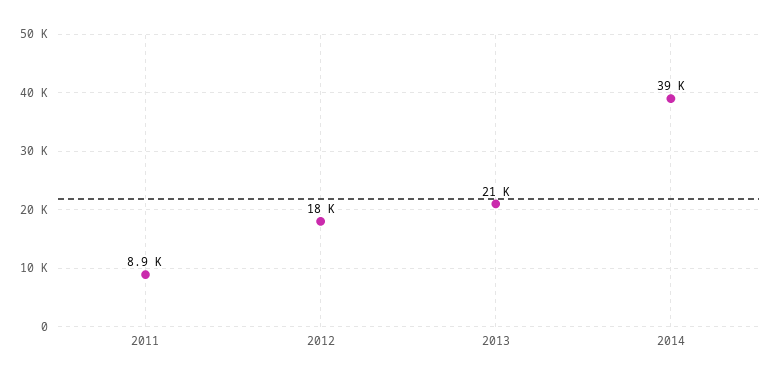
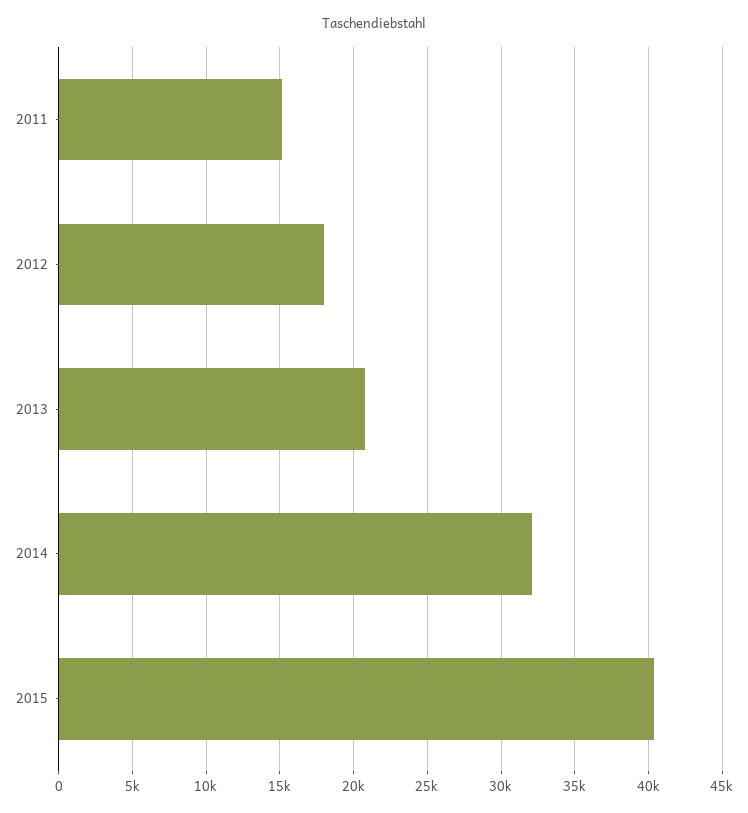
2011: 8900 -> 15000
2014: 39000 -> 32000
2015: none -> 40500

